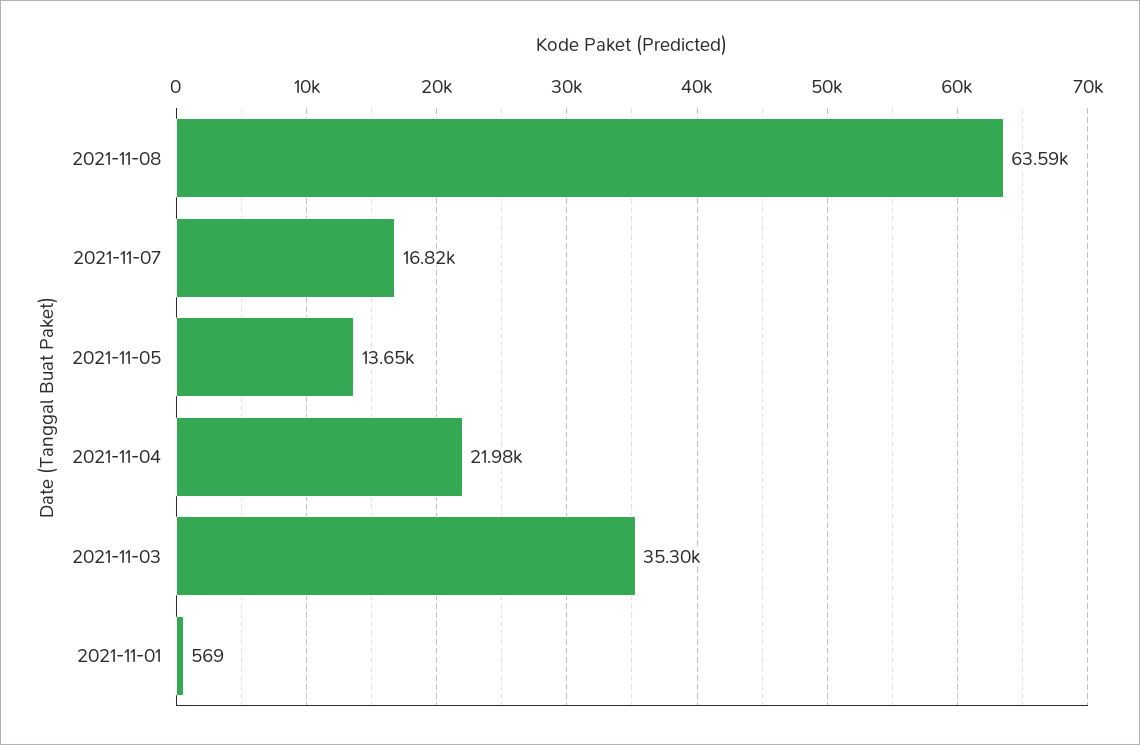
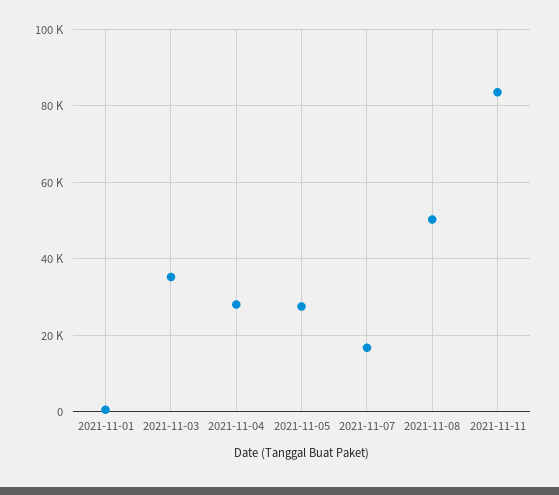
2021-11-08: 63590 -> 50000
2021-11-05: 13650 -> 28000
2021-11-04: 21980 -> 28000
2021-11-11: none -> 84000

